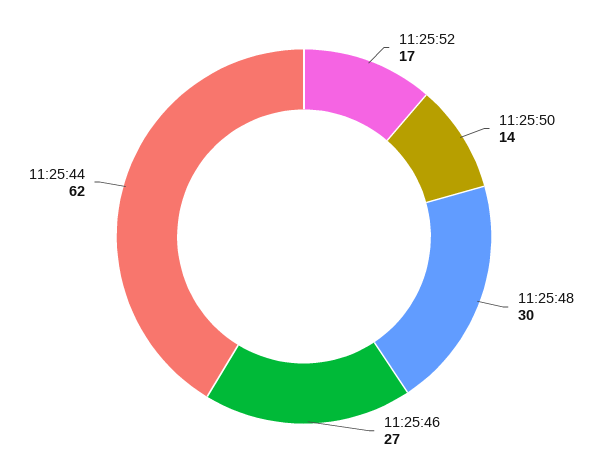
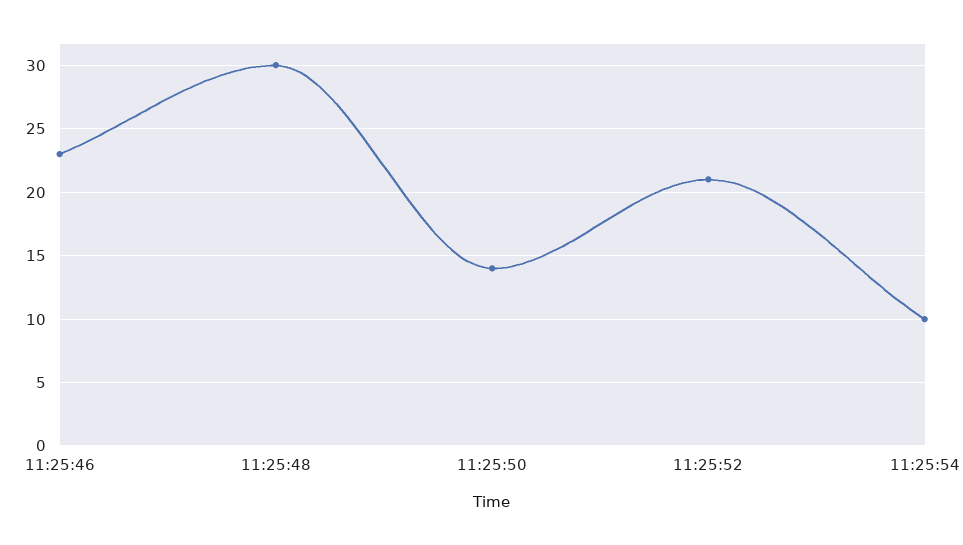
11:25:52: 17 -> 21
11:25:46: 27 -> 23
11:25:44: 62 -> none
11:25:54: none -> 10

